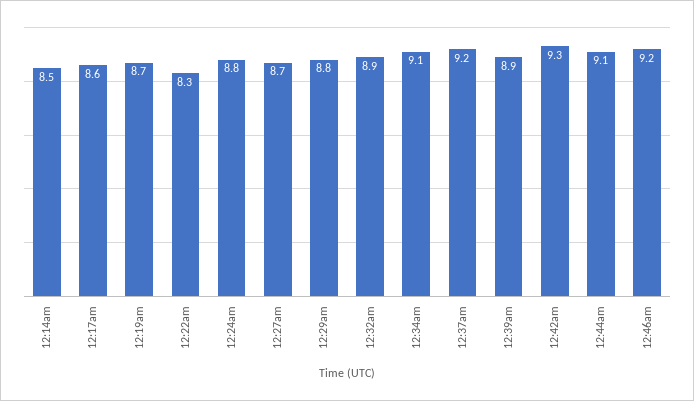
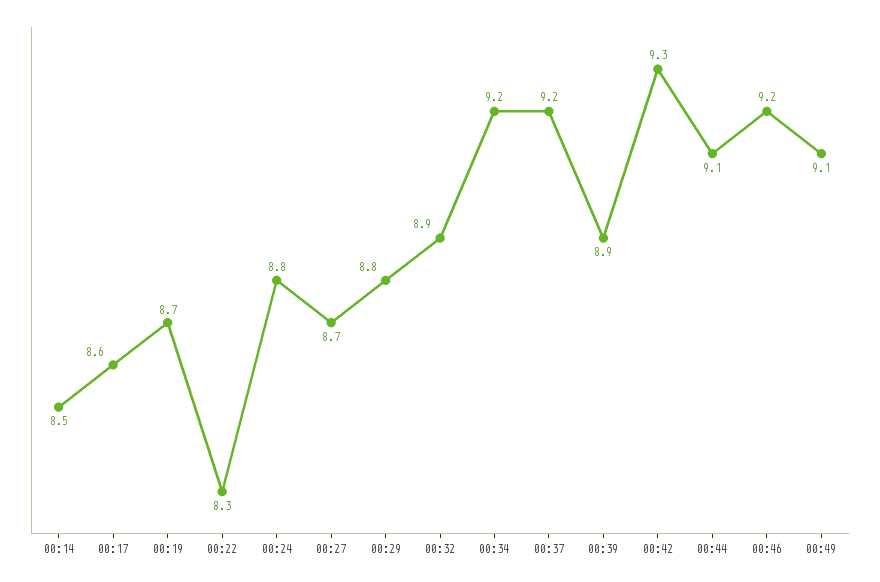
12:34am: 9.1 -> 9.2
00:49: none -> 9.1

